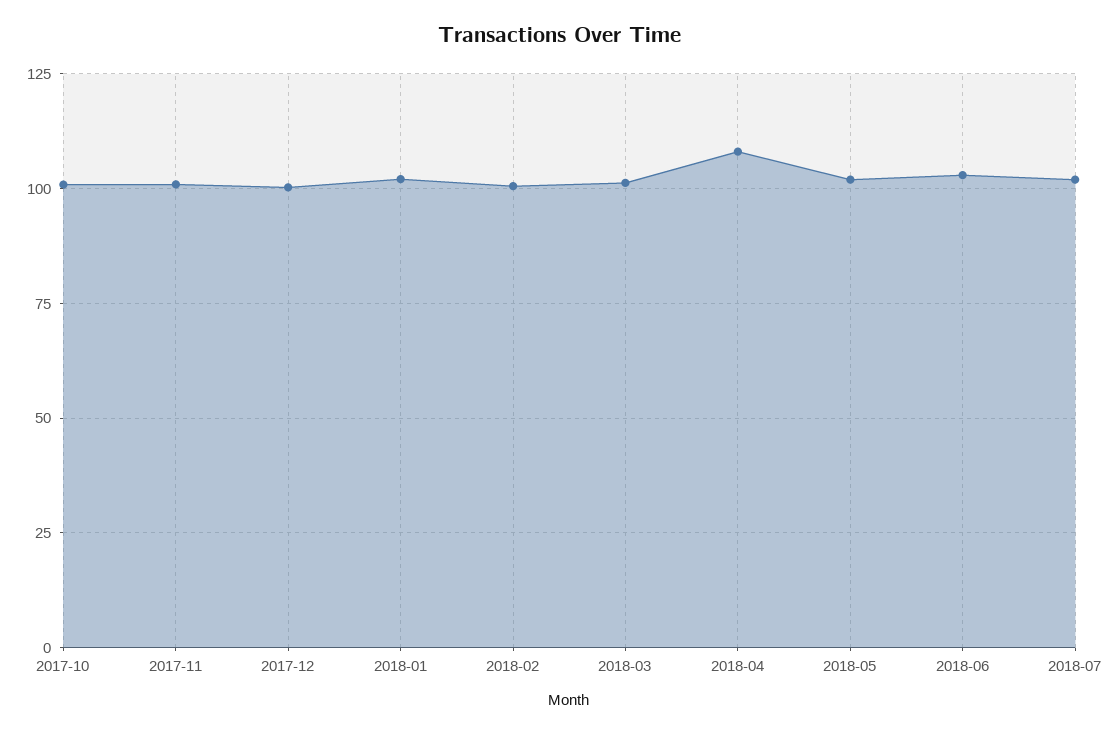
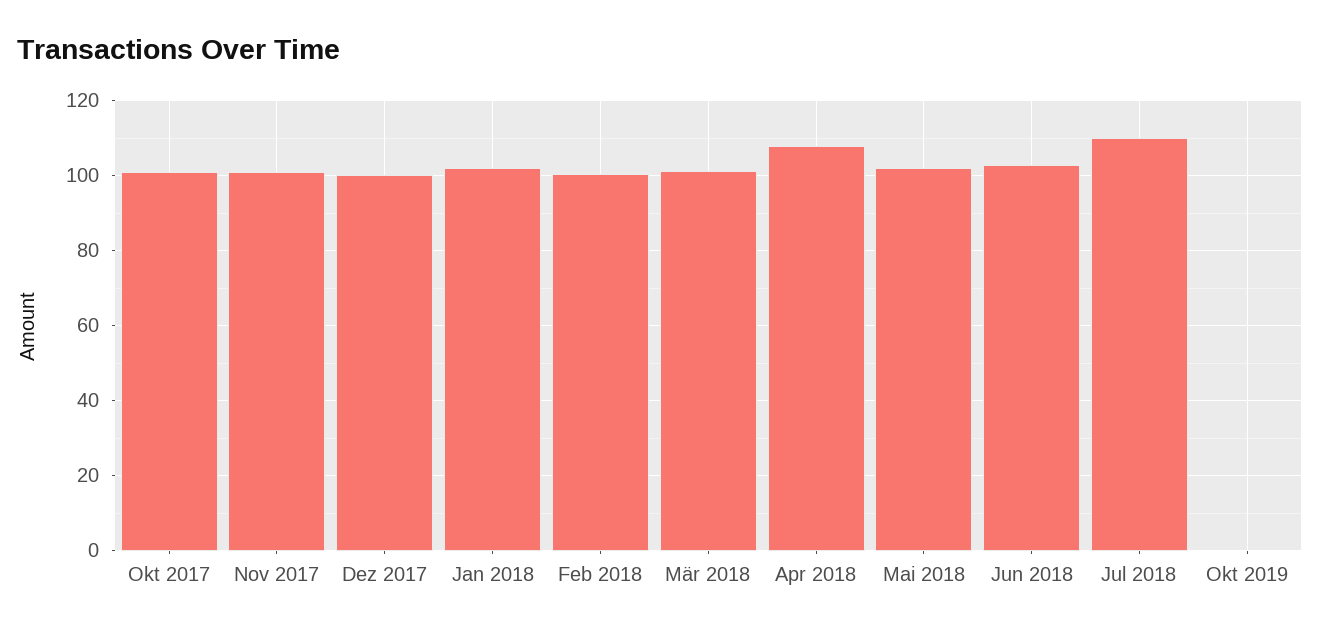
2018-07: 102.5 -> 110
Okt 2019: none -> 0

